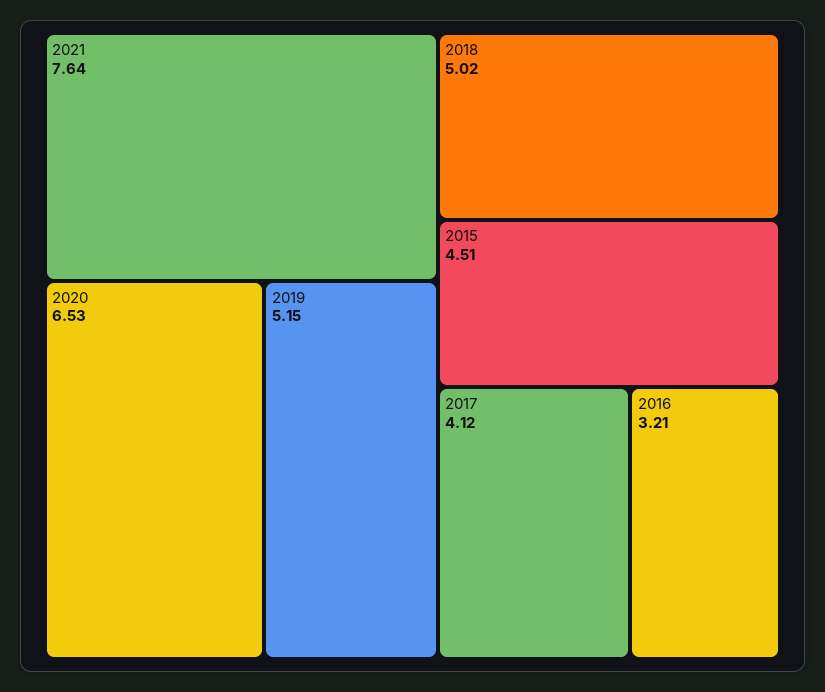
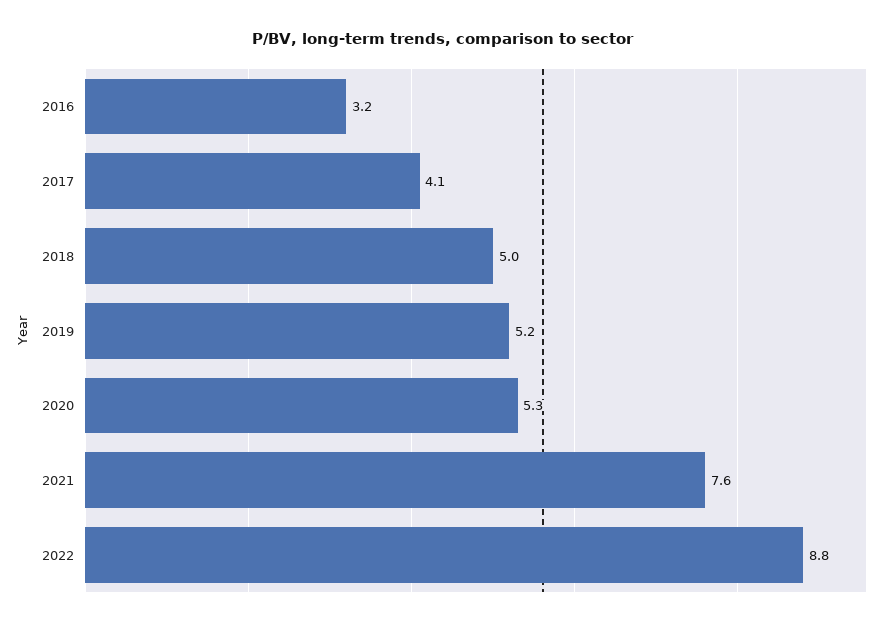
2020: 6.53 -> 5.3
2015: 4.51 -> none
2022: none -> 8.8

